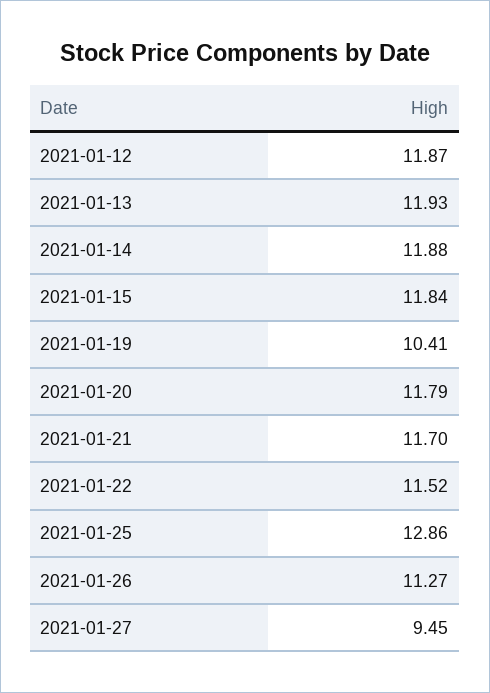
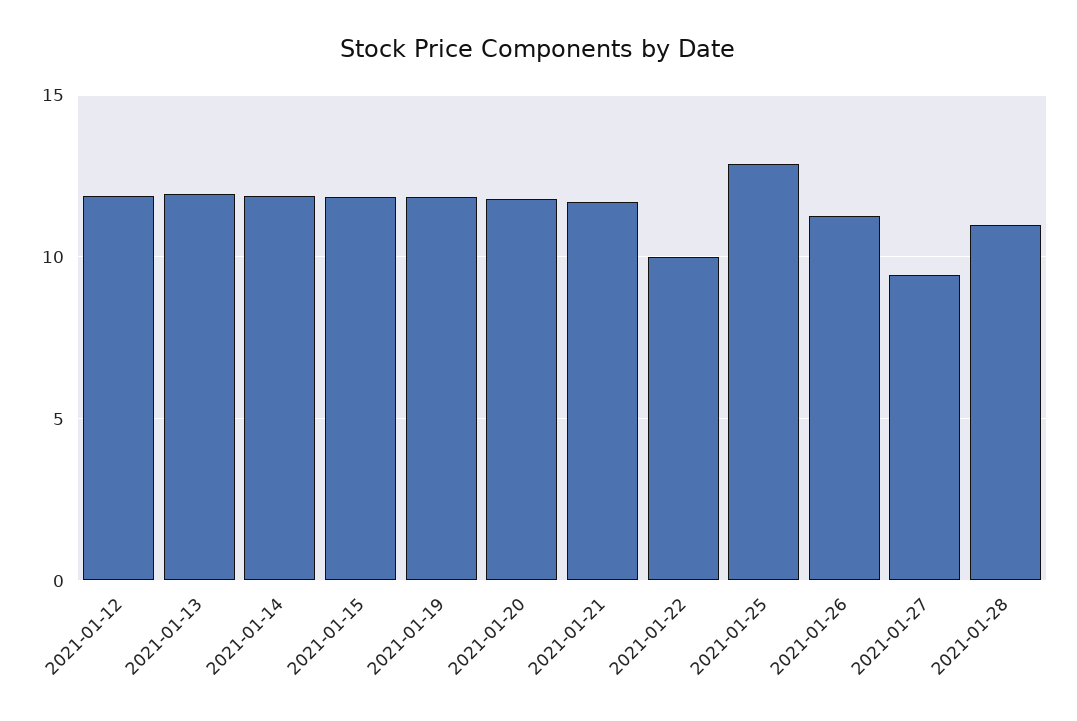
2021-01-19: 10.41 -> 12
2021-01-22: 11.52 -> 10
2021-01-28: none -> 11

